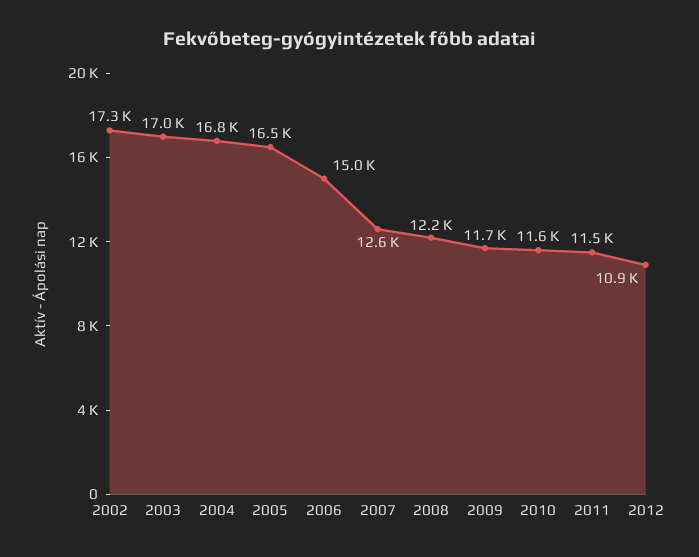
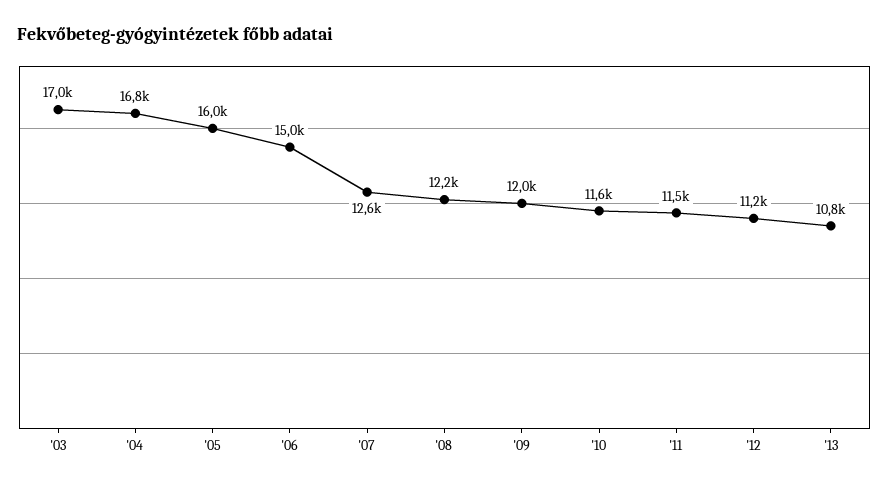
2002: 17300 -> none
2005: 16500 -> 16000
2009: 11700 -> 12000
2012: 10900 -> 11200
'13: none -> 10800

